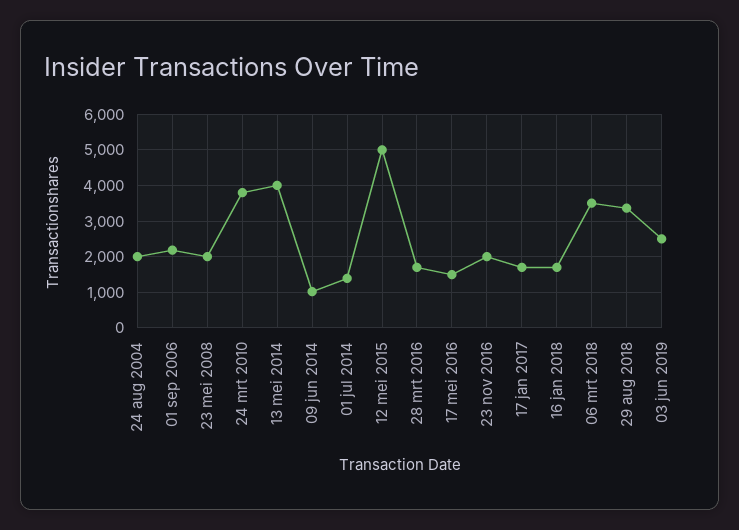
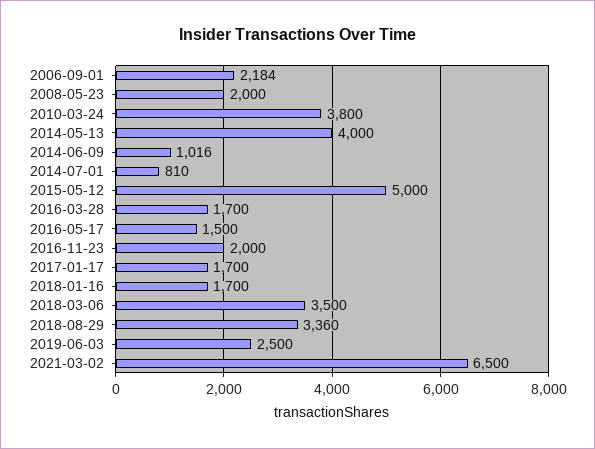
24 aug 2004: 2000 -> none
01 jul 2014: 1400 -> 810
2021-03-02: none -> 6500

